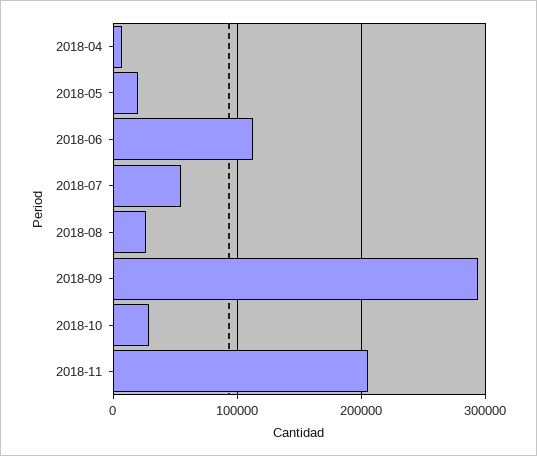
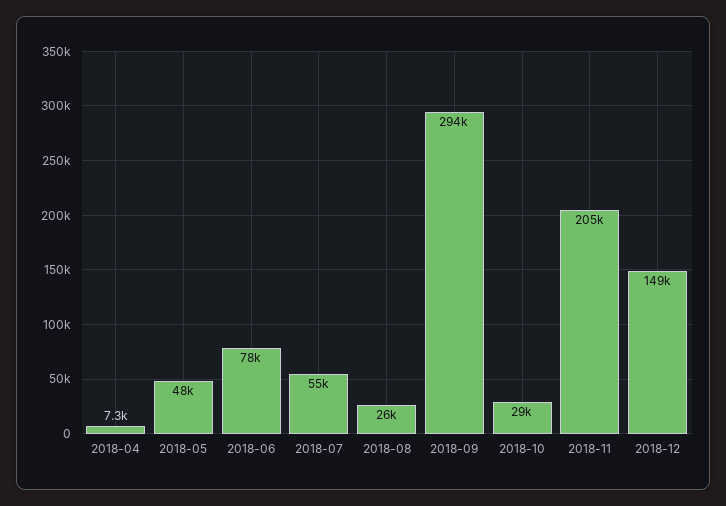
2018-05: 20000 -> 48000
2018-06: 110000 -> 78000
2018-12: none -> 149000

